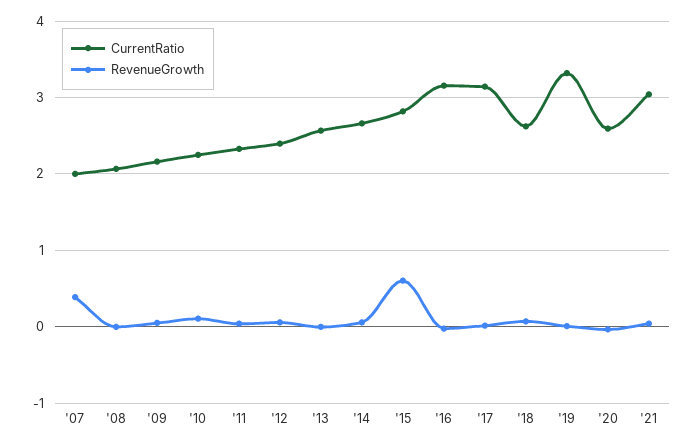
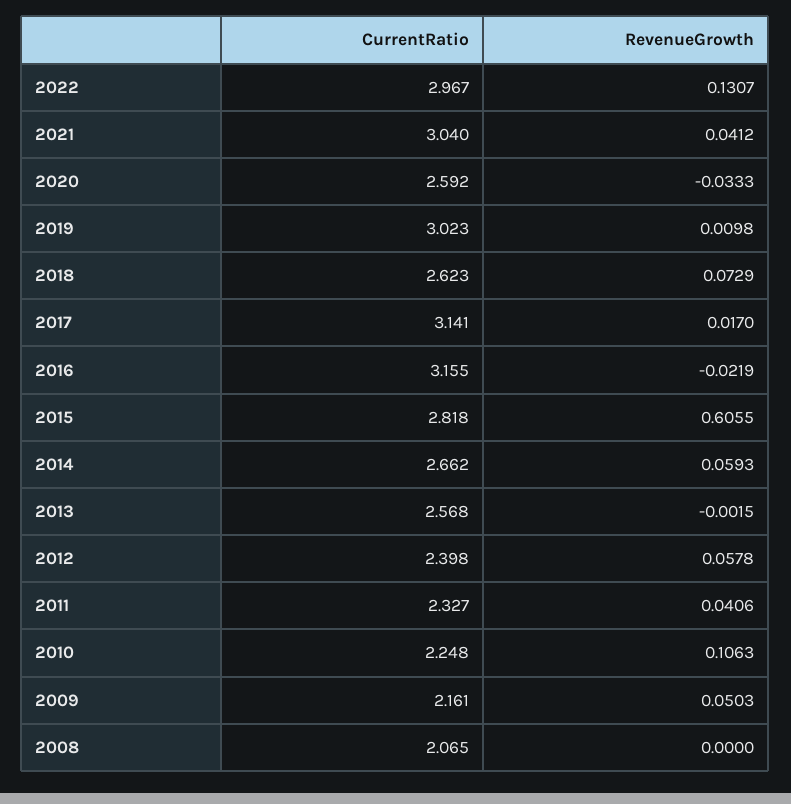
CurrentRatio, '07: 2 -> none
RevenueGrowth, '07: 0.4 -> none
CurrentRatio, '19: 3.3 -> 3.023
CurrentRatio, 2022: none -> 2.967
RevenueGrowth, 2022: none -> 0.1307

